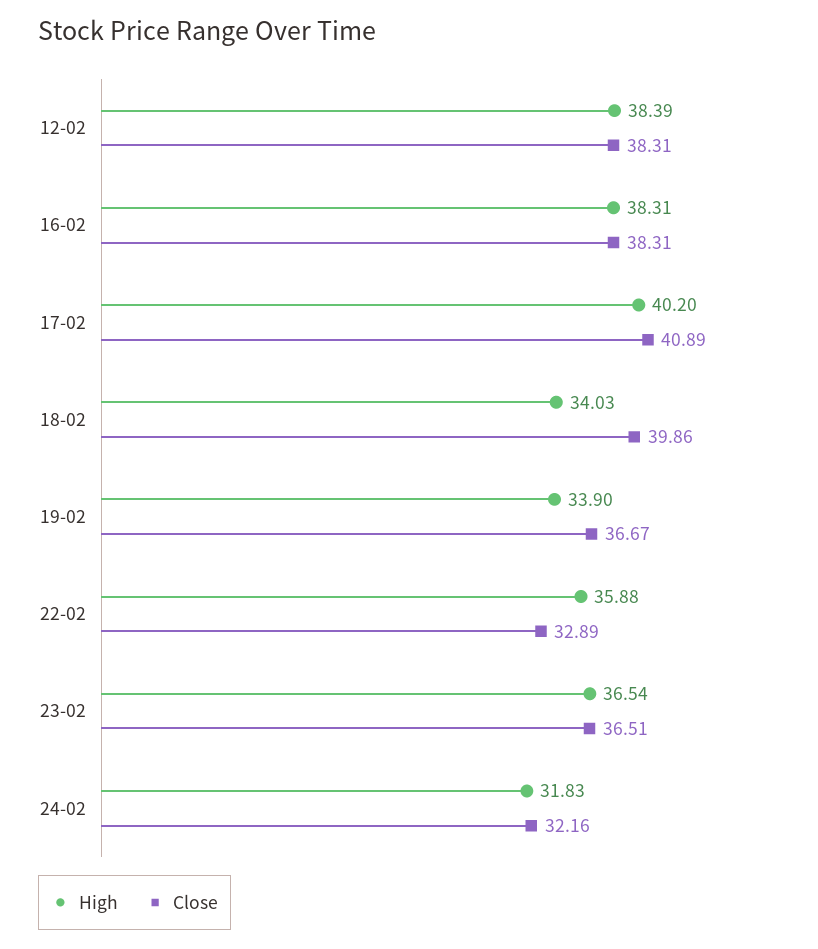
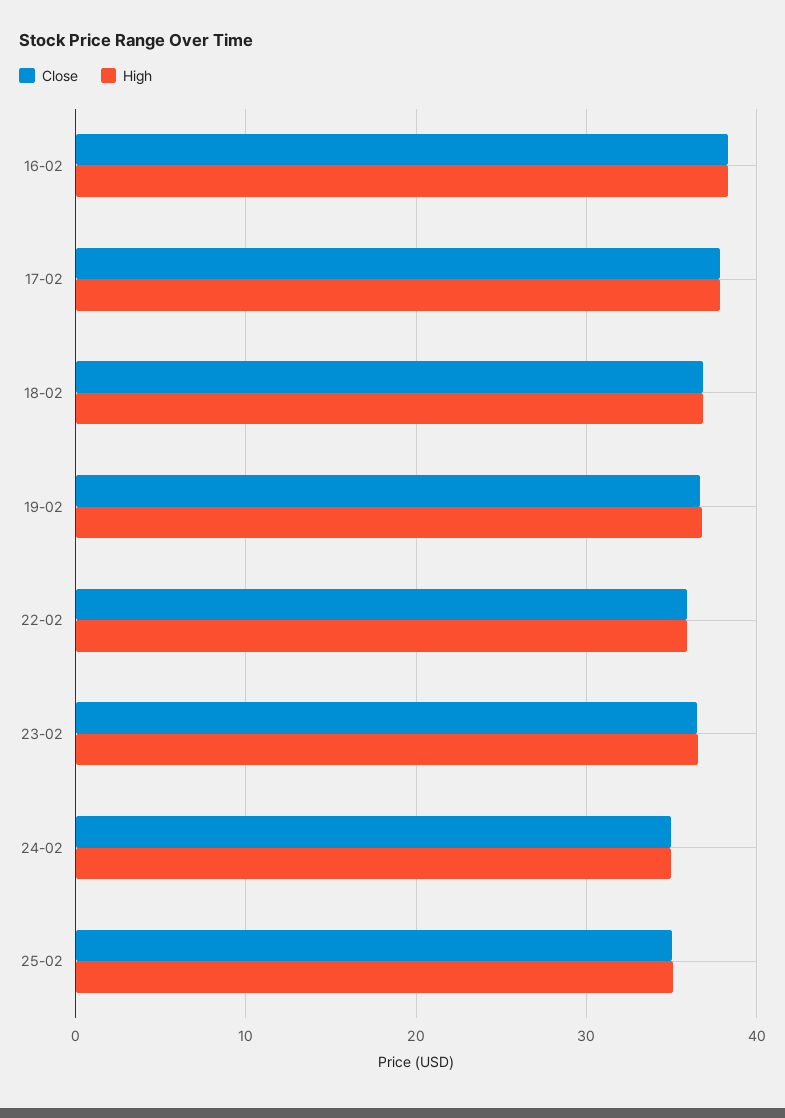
High, 12-02: 38.39 -> none
Close, 12-02: 38.31 -> none
High, 17-02: 40.2 -> 38
Close, 17-02: 40.89 -> 38
High, 18-02: 34.03 -> 37
Close, 18-02: 39.86 -> 37
High, 19-02: 33.9 -> 37
Close, 22-02: 32.89 -> 36
High, 24-02: 31.83 -> 35
Close, 24-02: 32.16 -> 35
Close, 25-02: none -> 35
High, 25-02: none -> 35

